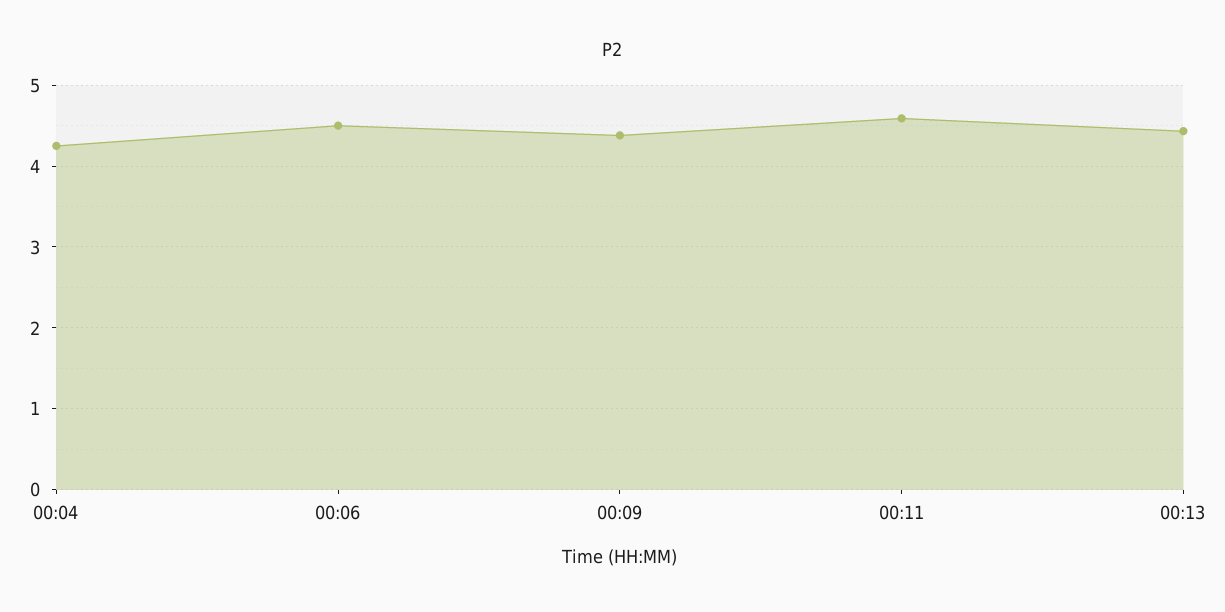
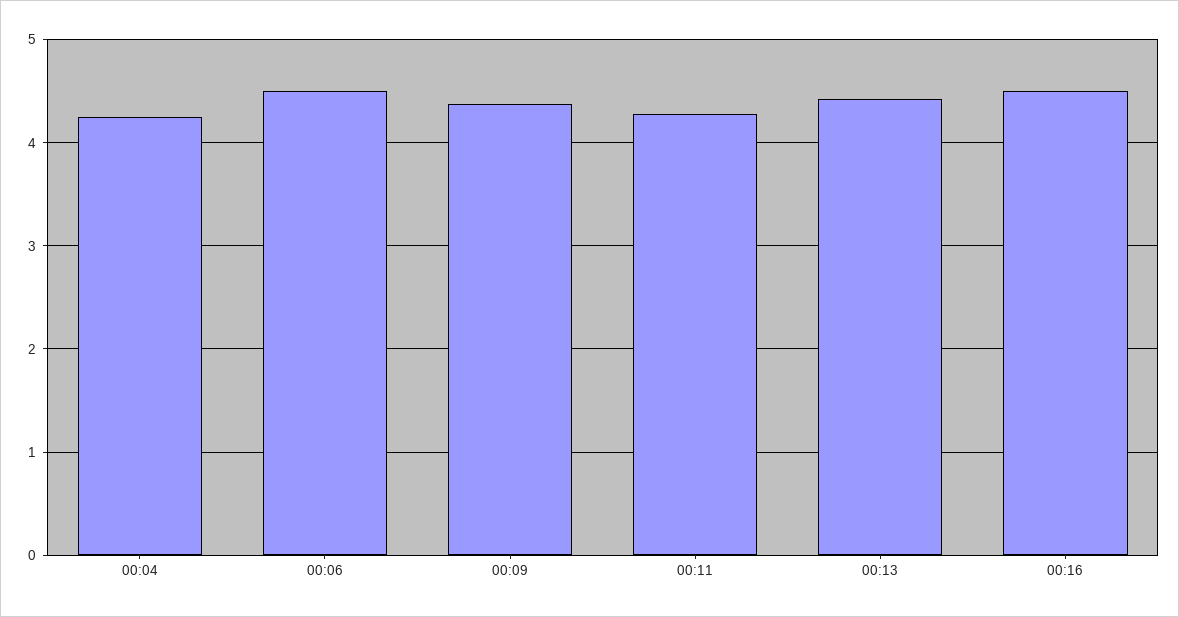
00:11: 4.6 -> 4.3
00:16: none -> 4.5

